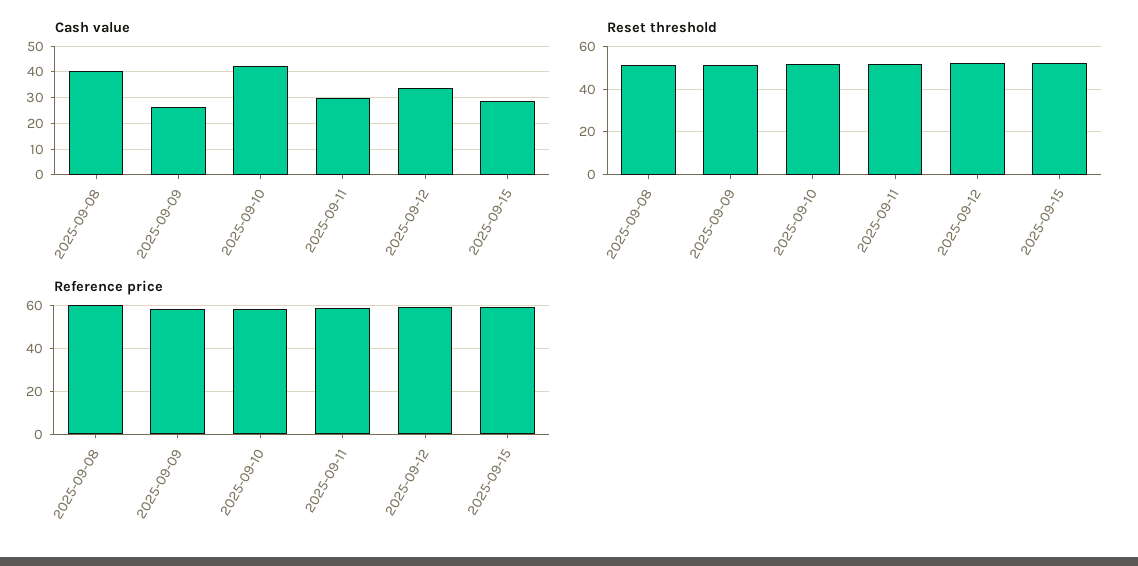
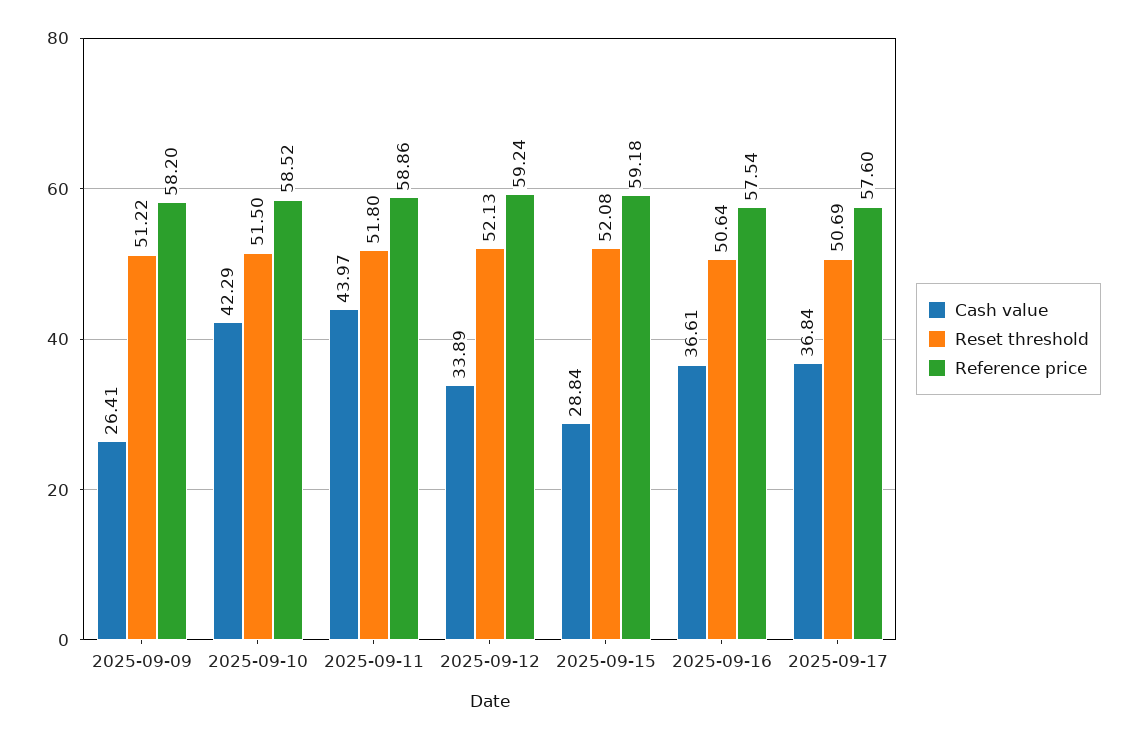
Cash value, 2025-09-08: 40 -> none
Cash value, 2025-09-11: 30 -> 43.97
Reset threshold, 2025-09-08: 50 -> none
Reference price, 2025-09-08: 60 -> none
Cash value, 2025-09-16: none -> 36.61
Reset threshold, 2025-09-16: none -> 50.64
Reference price, 2025-09-16: none -> 57.54
Cash value, 2025-09-17: none -> 36.84
Reset threshold, 2025-09-17: none -> 50.69
Reference price, 2025-09-17: none -> 57.6

